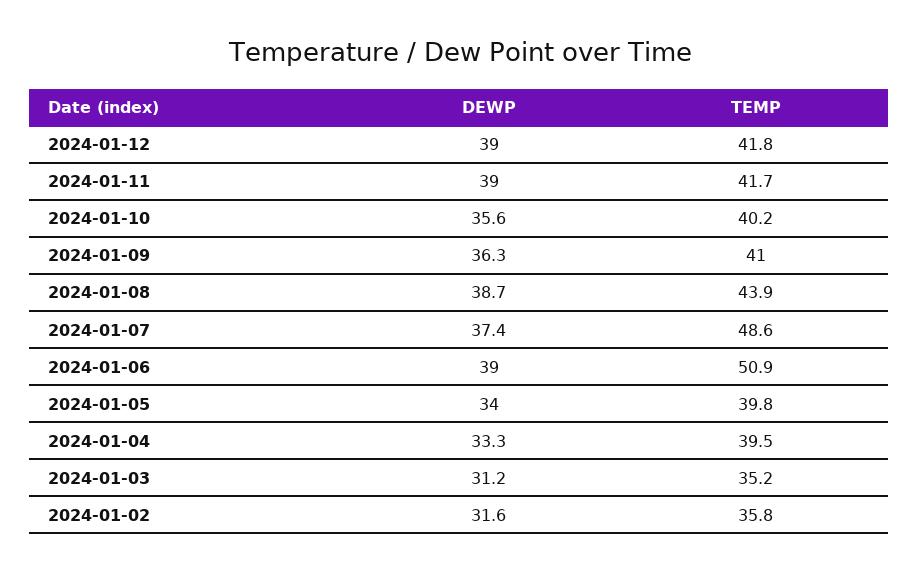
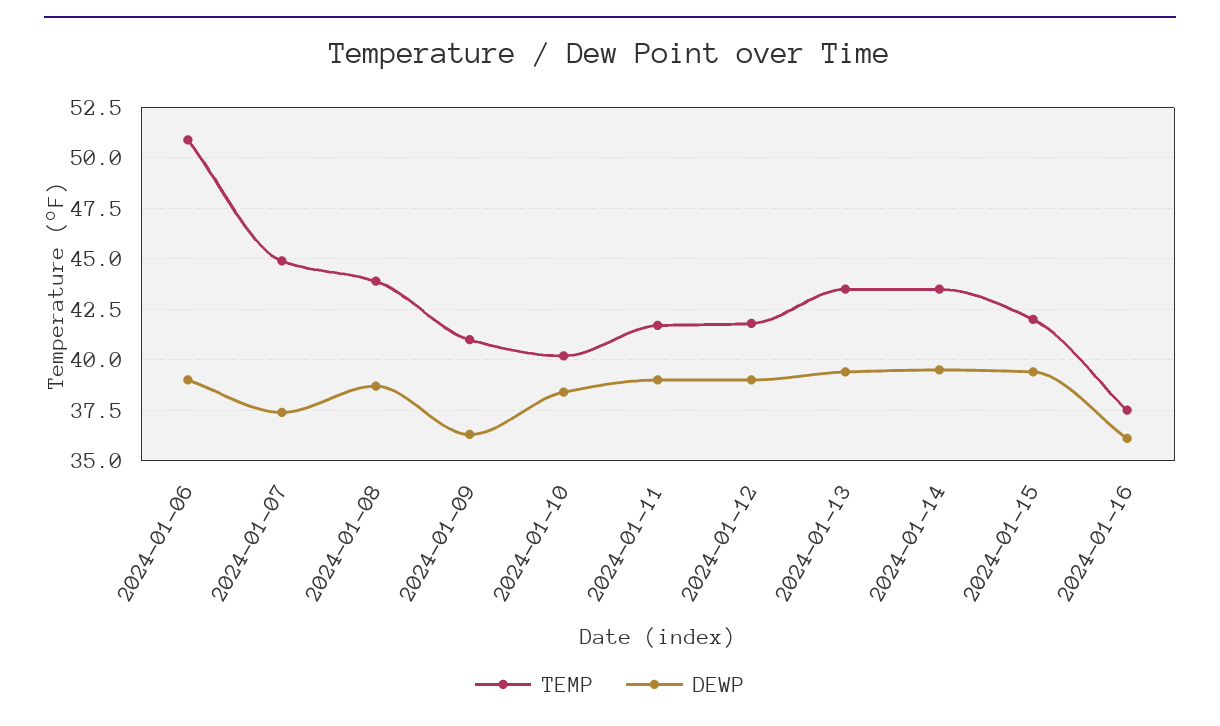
DEWP, 2024-01-10: 35.6 -> 38.5
TEMP, 2024-01-07: 48.6 -> 45
DEWP, 2024-01-05: 34 -> none
TEMP, 2024-01-05: 39.8 -> none
DEWP, 2024-01-04: 33.3 -> none
TEMP, 2024-01-04: 39.5 -> none
DEWP, 2024-01-03: 31.2 -> none
TEMP, 2024-01-03: 35.2 -> none
DEWP, 2024-01-02: 31.6 -> none
TEMP, 2024-01-02: 35.8 -> none
TEMP, 2024-01-13: none -> 43.5
DEWP, 2024-01-13: none -> 39.5
TEMP, 2024-01-14: none -> 43.5
DEWP, 2024-01-14: none -> 39.5
TEMP, 2024-01-15: none -> 42
DEWP, 2024-01-15: none -> 39.5
TEMP, 2024-01-16: none -> 37.5
DEWP, 2024-01-16: none -> 36

